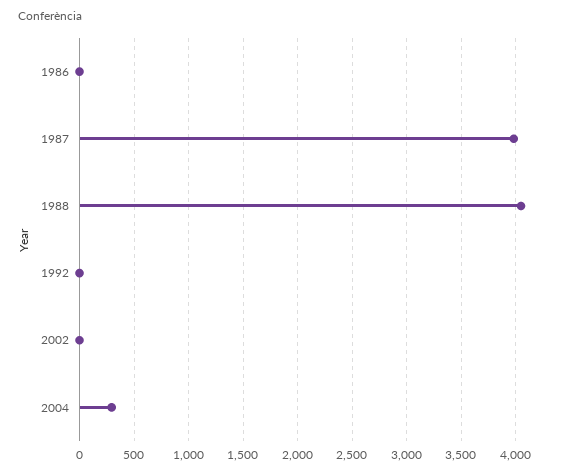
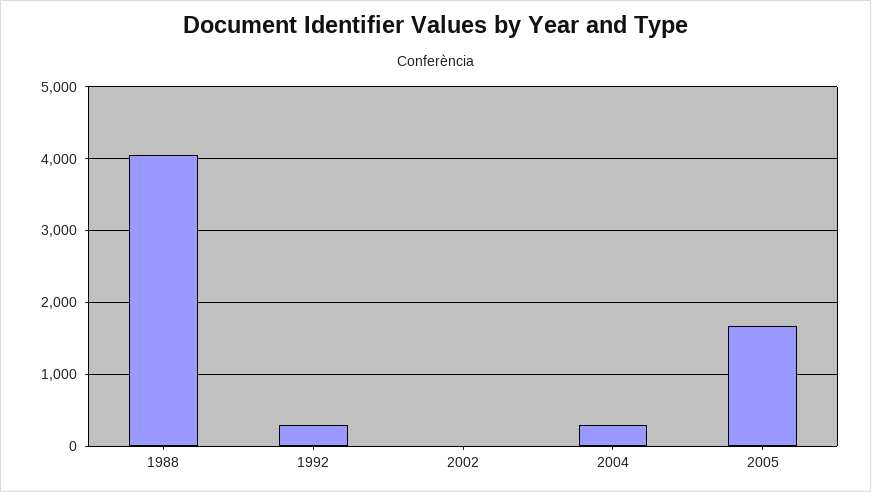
1986: 0 -> none
1987: 4000 -> none
1992: 0 -> 300
2005: none -> 1700

